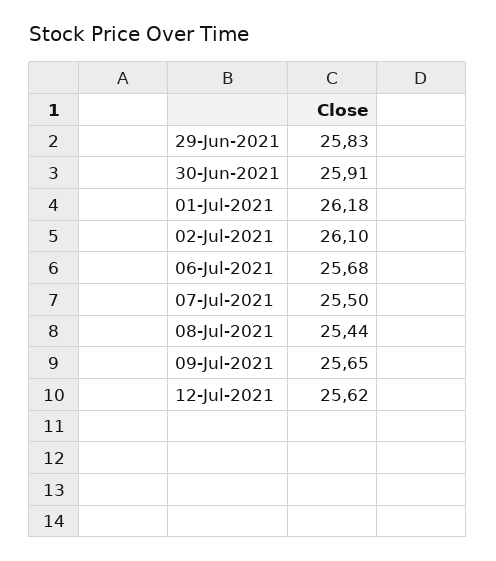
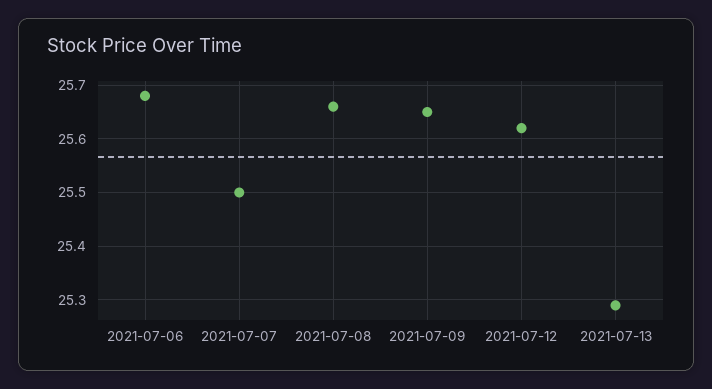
29-Jun-2021: 25.83 -> none
30-Jun-2021: 25.91 -> none
01-Jul-2021: 26.18 -> none
02-Jul-2021: 26.1 -> none
08-Jul-2021: 25.44 -> 25.65
2021-07-13: none -> 25.3

